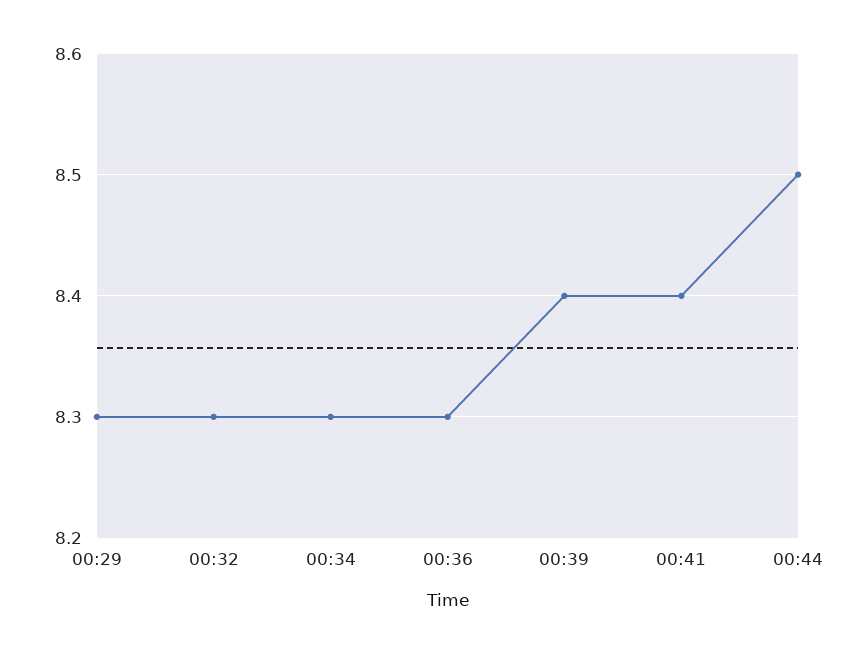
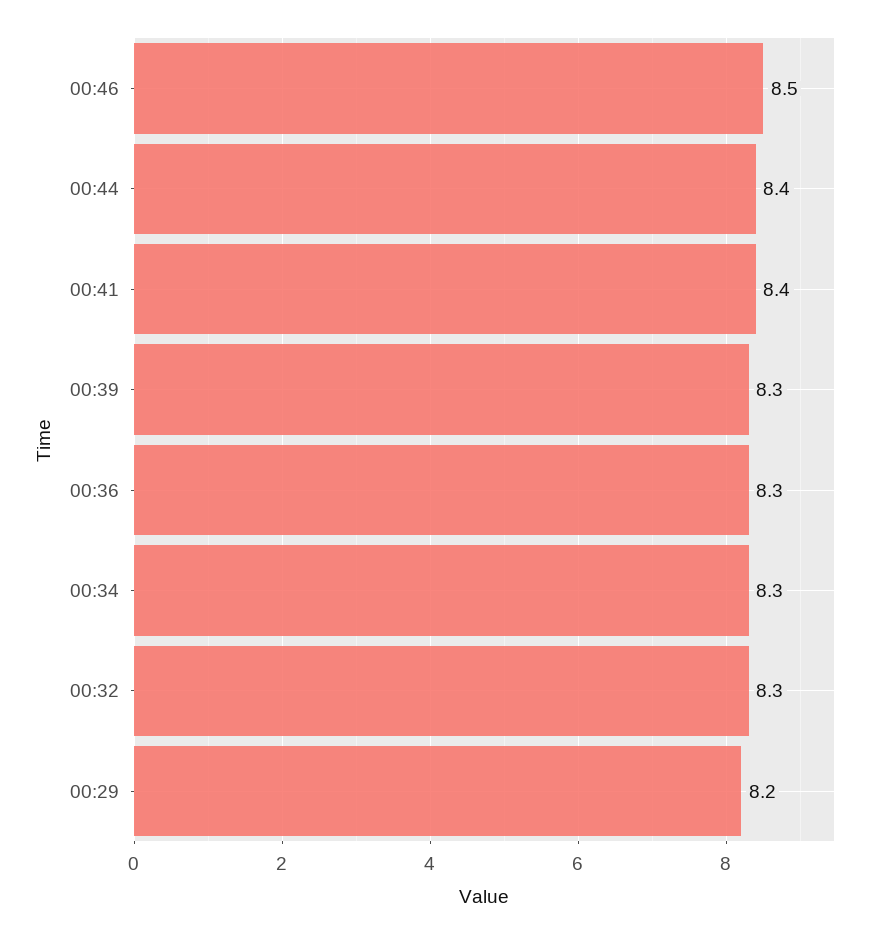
00:29: 8.3 -> 8.2
00:39: 8.4 -> 8.3
00:44: 8.5 -> 8.4
00:46: none -> 8.5

